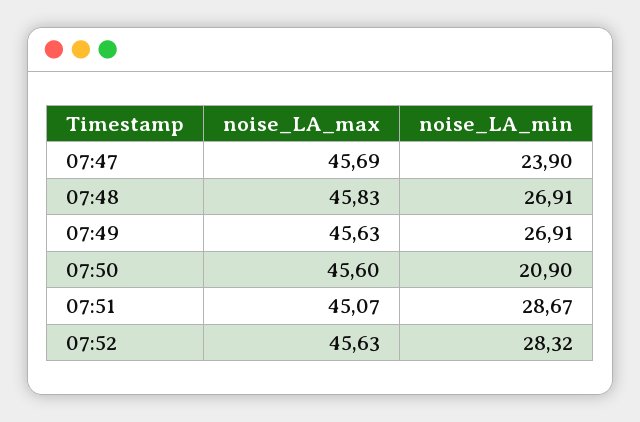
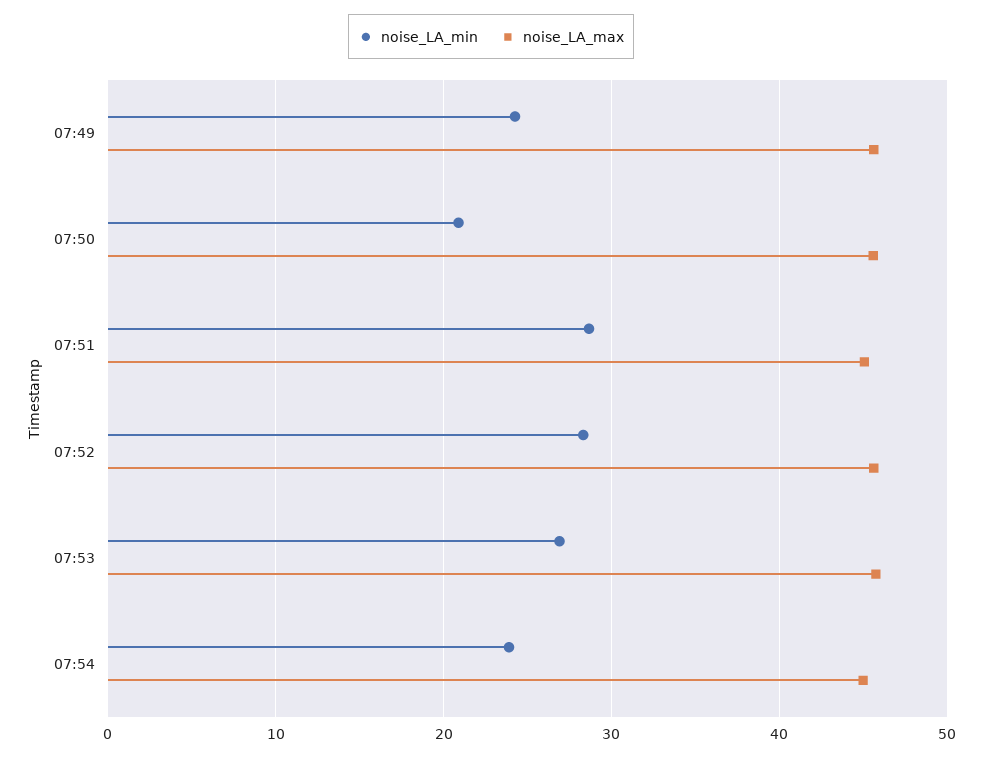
noise_LA_max, 07:47: 45.69 -> none
noise_LA_min, 07:47: 23.9 -> none
noise_LA_max, 07:48: 45.83 -> none
noise_LA_min, 07:48: 26.91 -> none
noise_LA_min, 07:49: 26.91 -> 24
noise_LA_min, 07:53: none -> 27
noise_LA_max, 07:53: none -> 46
noise_LA_min, 07:54: none -> 24
noise_LA_max, 07:54: none -> 45

